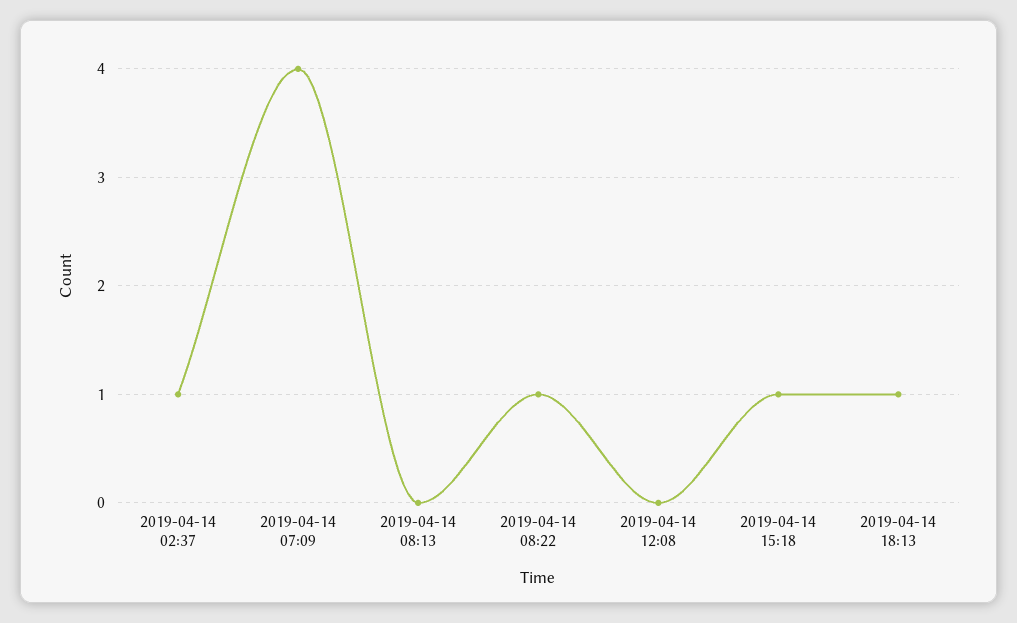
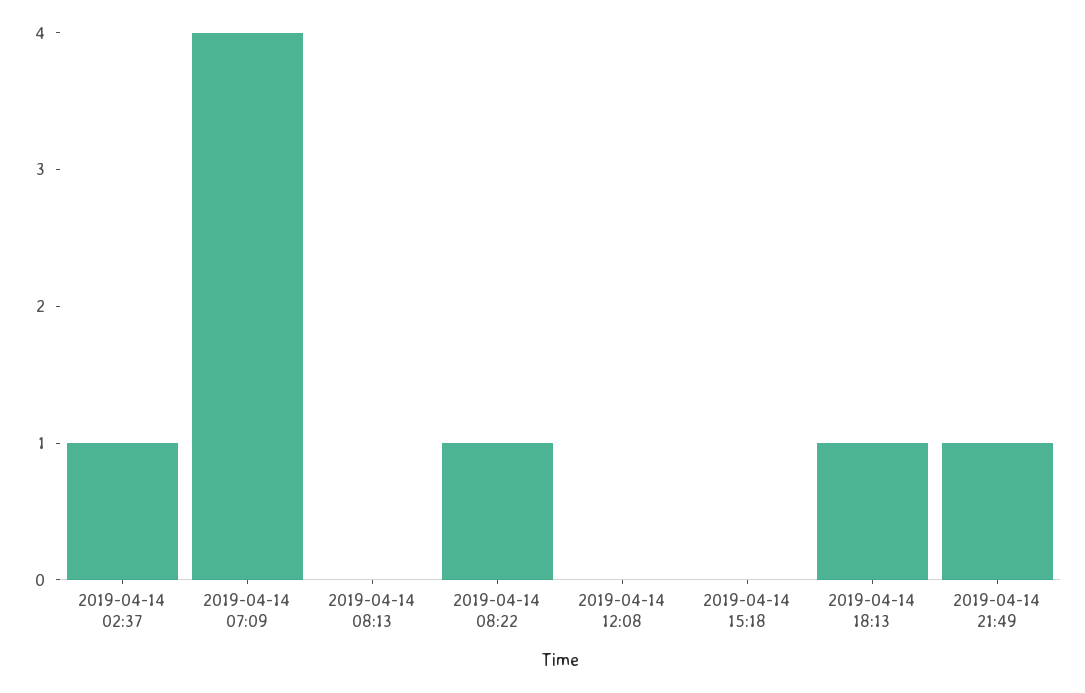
2019-04-14 15:18: 1 -> 0
2019-04-14 21:49: none -> 1

